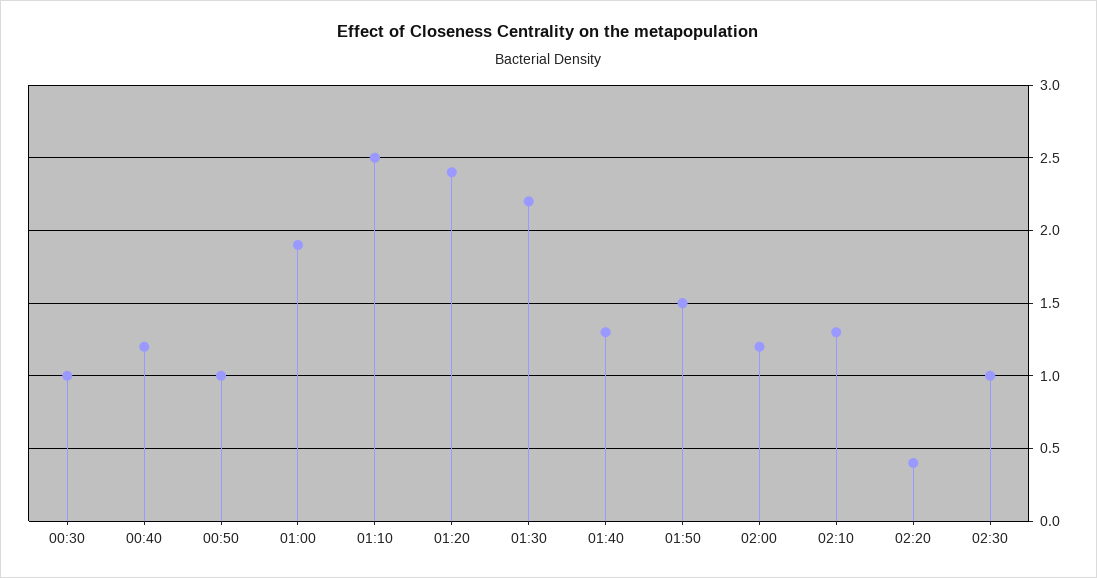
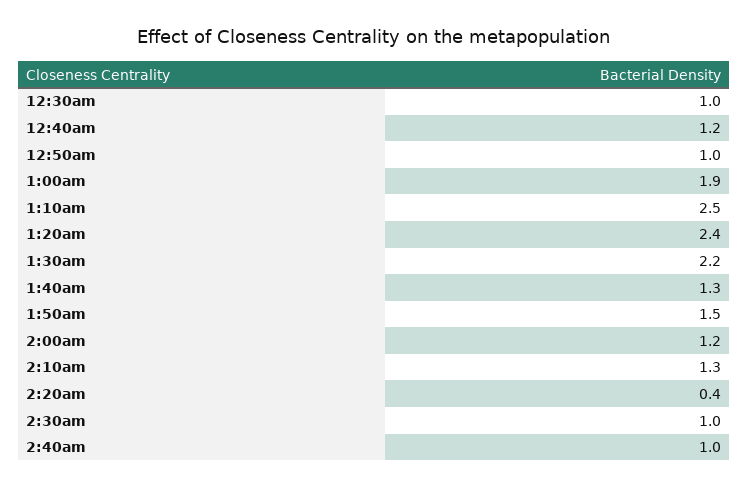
2:40am: none -> 1

